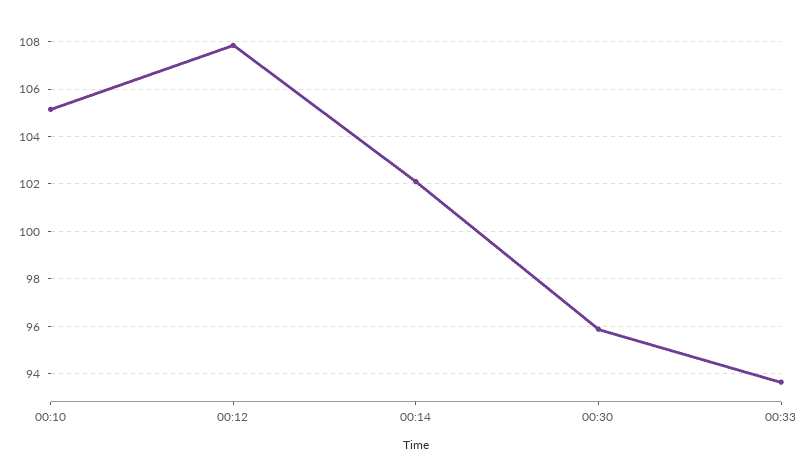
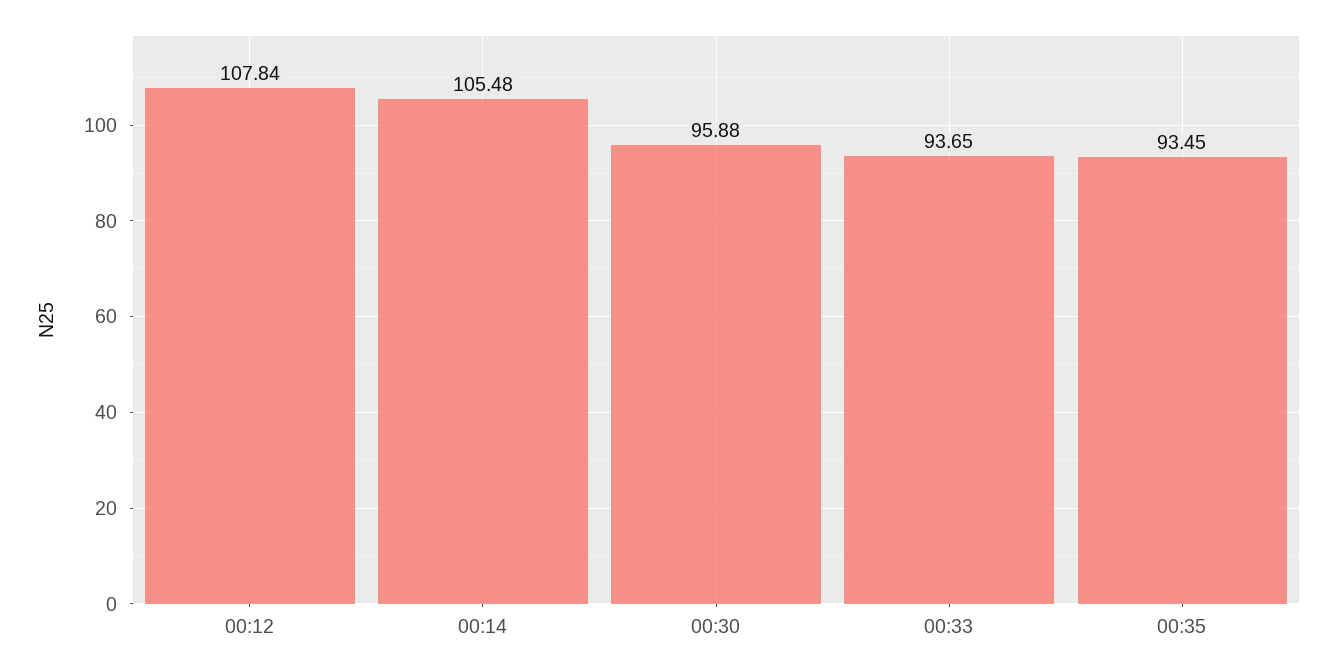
00:10: 105 -> none
00:14: 102 -> 105.48
00:35: none -> 93.45

